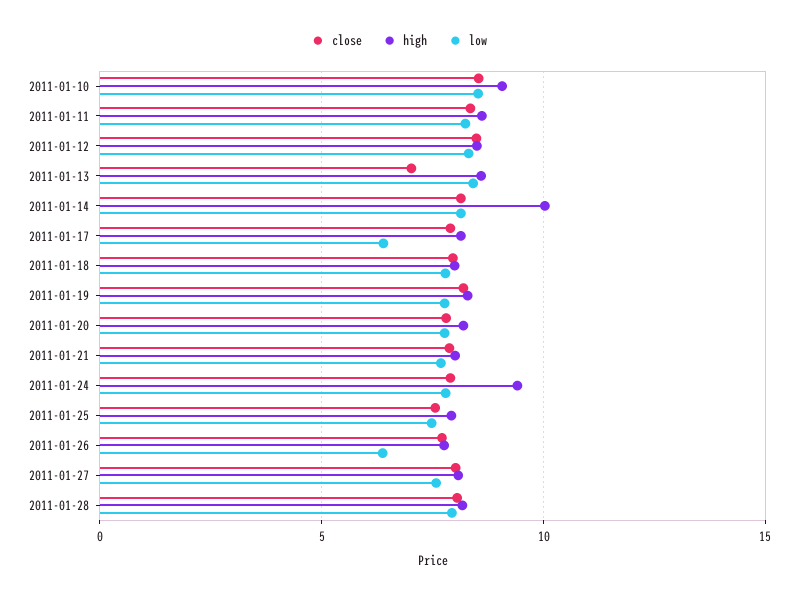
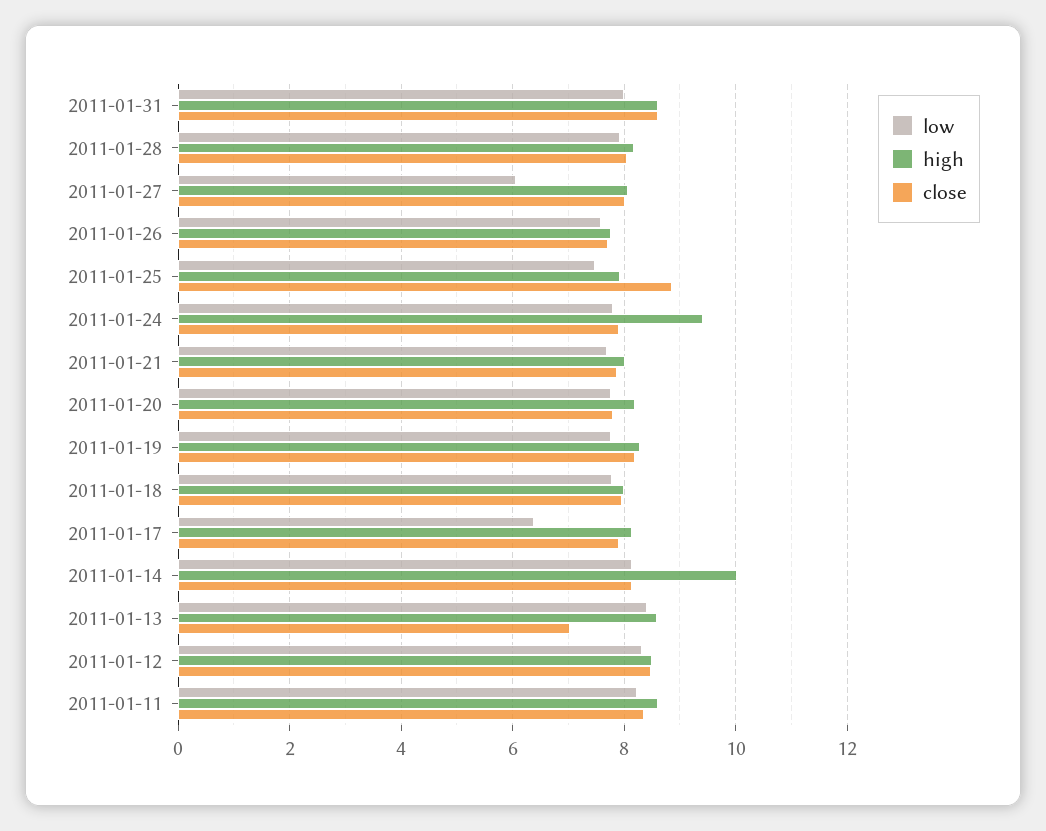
close, 2011-01-10: 8.5 -> none
high, 2011-01-10: 9 -> none
low, 2011-01-10: 8.5 -> none
close, 2011-01-25: 7.5 -> 8.8
low, 2011-01-26: 6.5 -> 7.6
low, 2011-01-27: 7.5 -> 6
low, 2011-01-31: none -> 8
high, 2011-01-31: none -> 8.6
close, 2011-01-31: none -> 8.6

